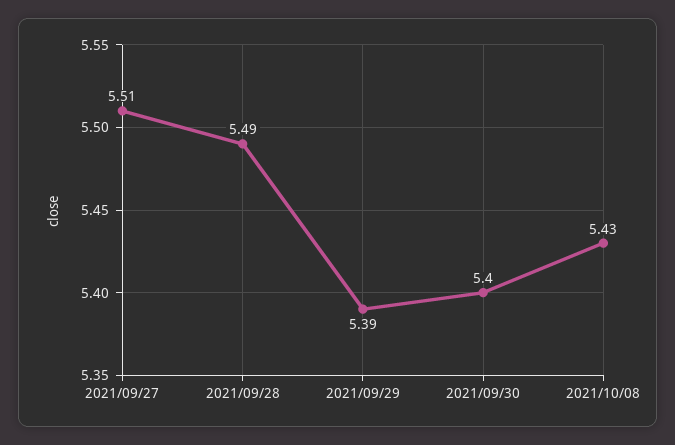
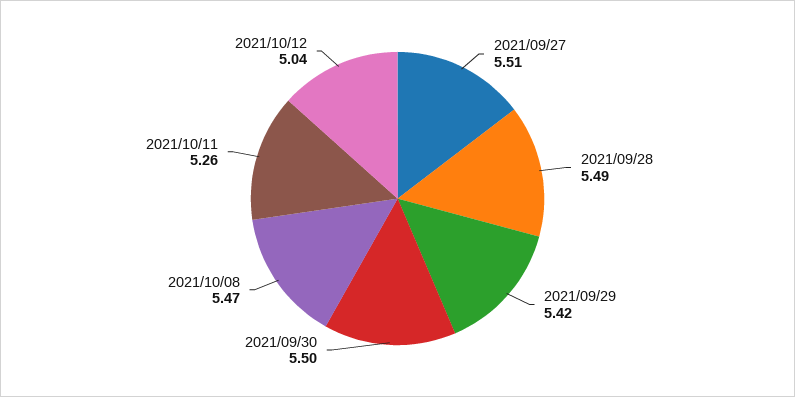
2021/09/29: 5.39 -> 5.42
2021/09/30: 5.4 -> 5.5
2021/10/08: 5.43 -> 5.47
2021/10/11: none -> 5.26
2021/10/12: none -> 5.04

